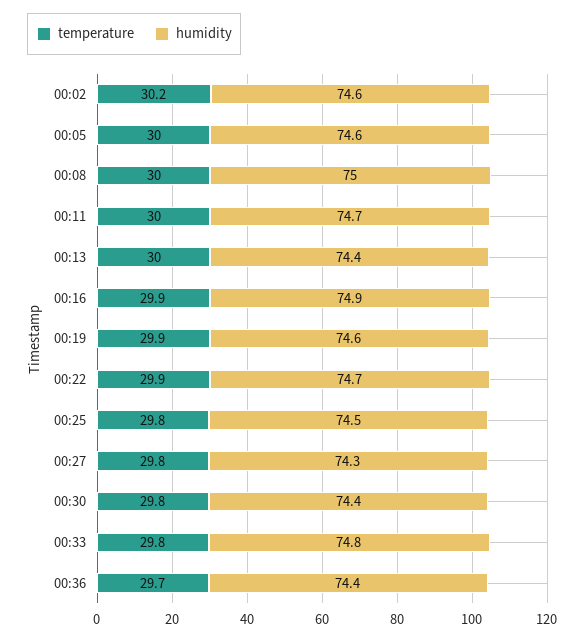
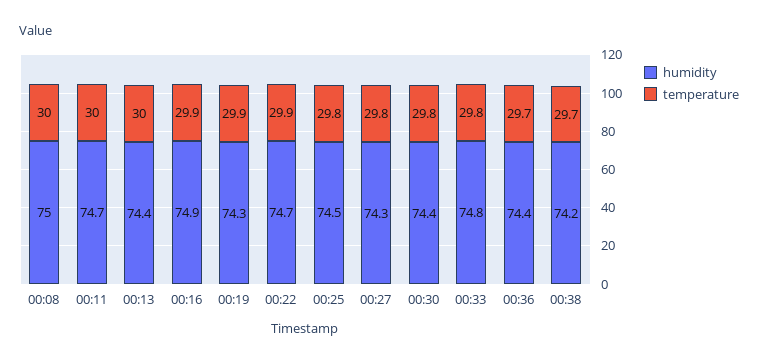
temperature, 00:02: 30.2 -> none
humidity, 00:02: 74.6 -> none
temperature, 00:05: 30 -> none
humidity, 00:05: 74.6 -> none
humidity, 00:19: 74.6 -> 74.3
humidity, 00:38: none -> 74.2
temperature, 00:38: none -> 29.7

